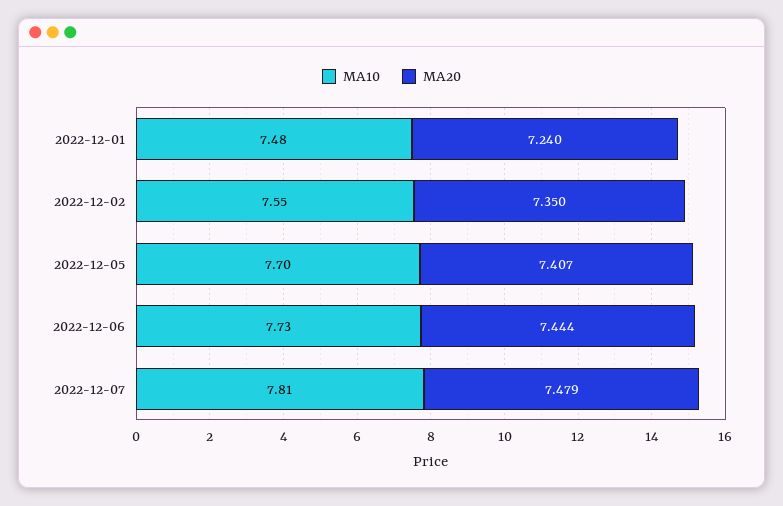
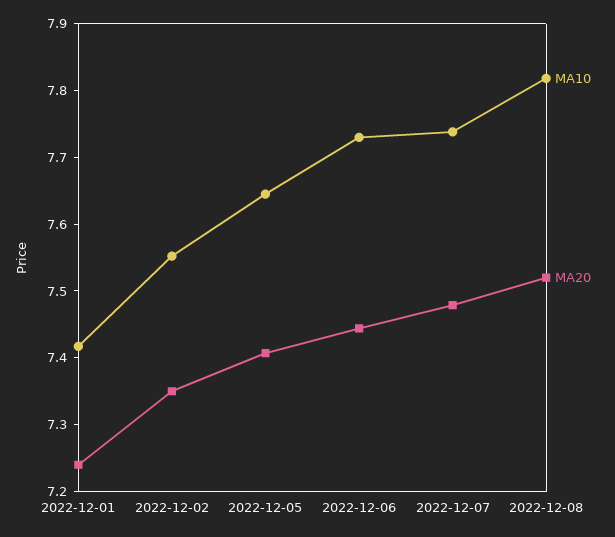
MA10, 2022-12-01: 7.48 -> 7.42
MA10, 2022-12-05: 7.7 -> 7.64
MA10, 2022-12-07: 7.81 -> 7.74
MA10, 2022-12-08: none -> 7.82
MA20, 2022-12-08: none -> 7.52

